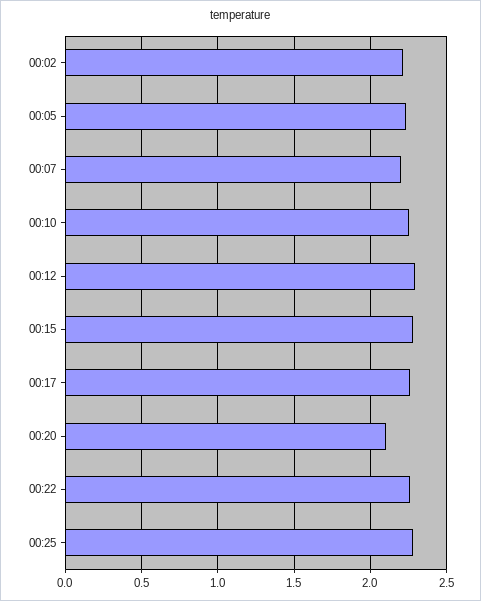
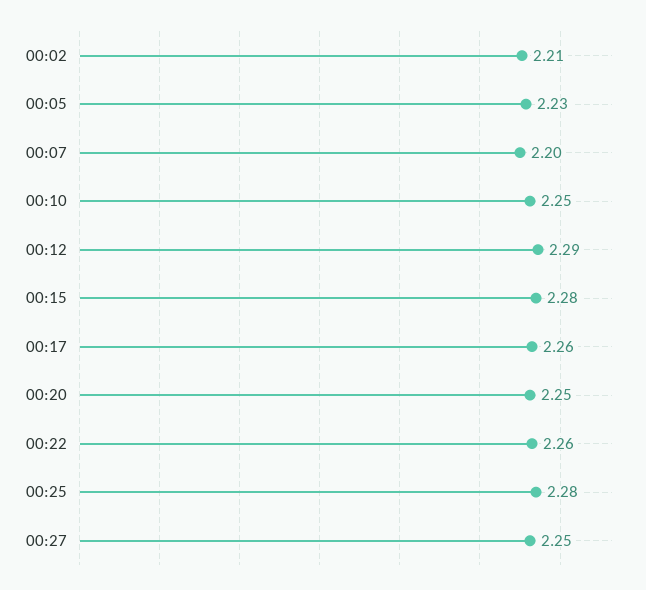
00:20: 2.1 -> 2.25
00:27: none -> 2.25

